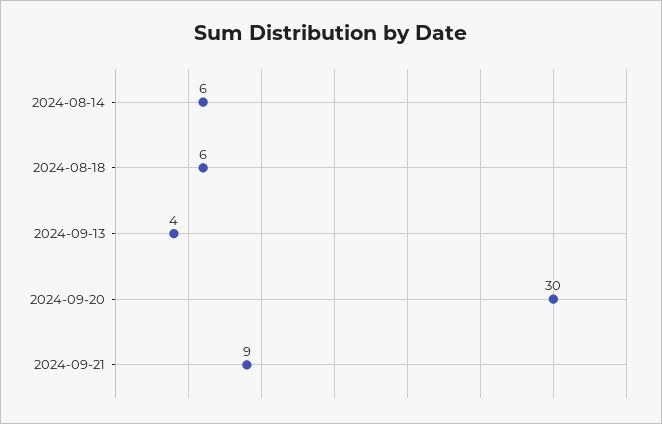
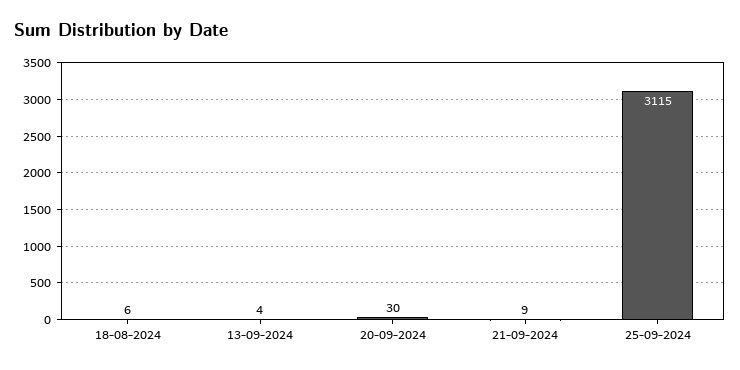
2024-08-14: 6 -> none
25-09-2024: none -> 3115

